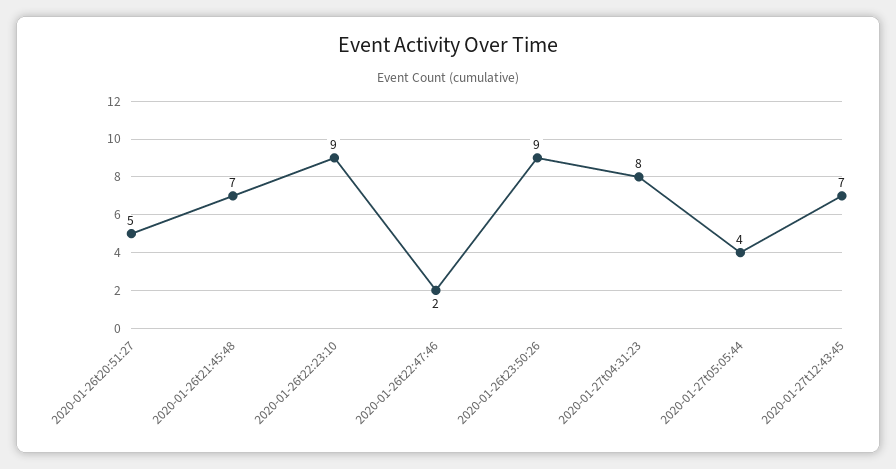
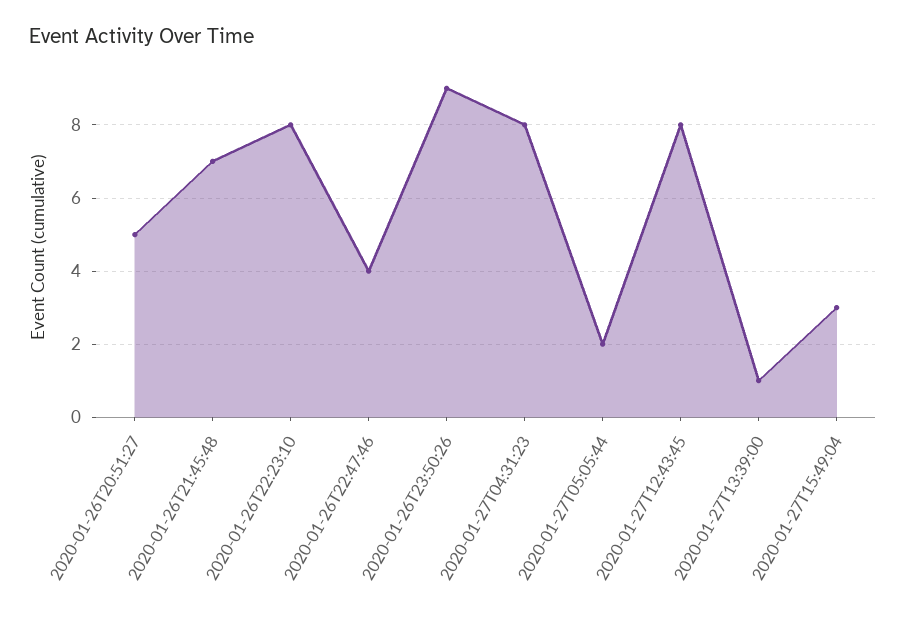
2020-01-26t22:23:10: 9 -> 8
2020-01-26t22:47:46: 2 -> 4
2020-01-27t05:05:44: 4 -> 2
2020-01-27t12:43:45: 7 -> 8
2020-01-27T13:39:00: none -> 1
2020-01-27T15:49:04: none -> 3

